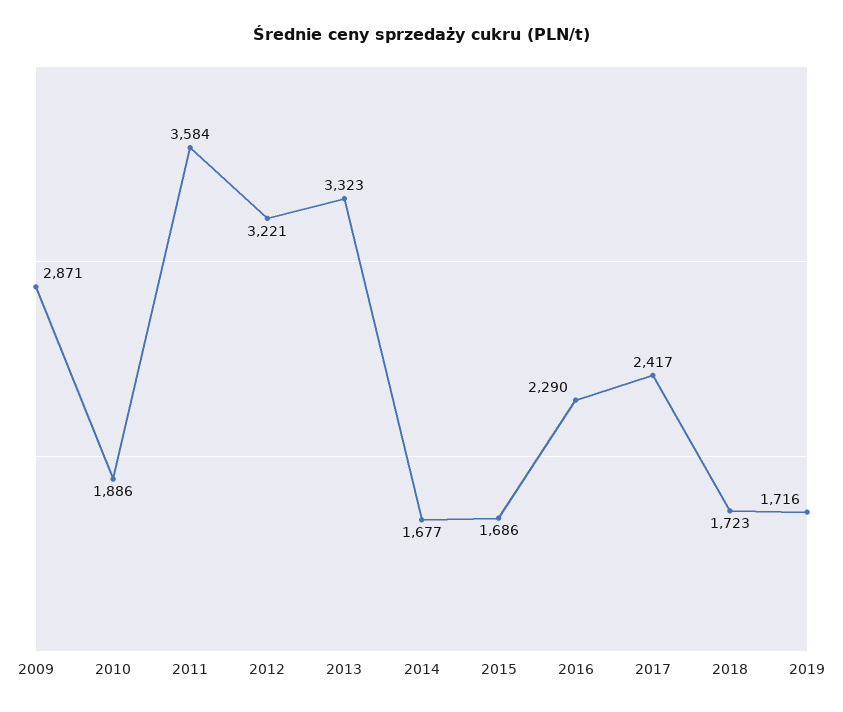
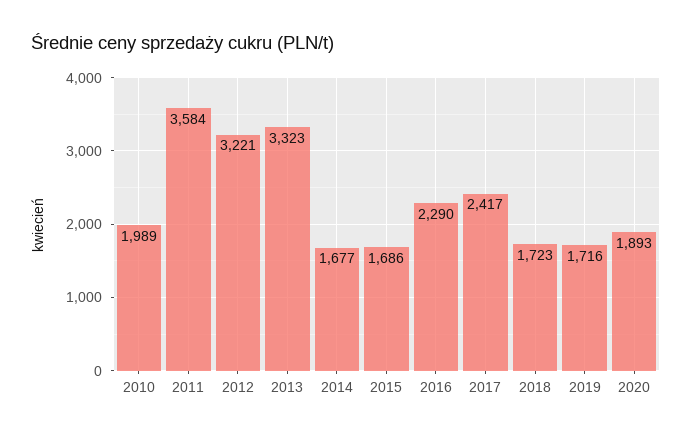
2009: 2871 -> none
2010: 1886 -> 1989
2020: none -> 1893

